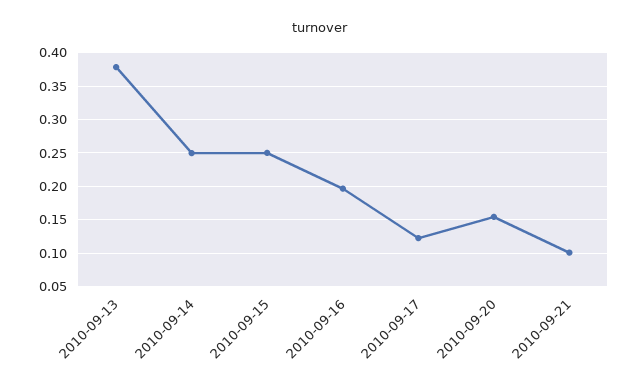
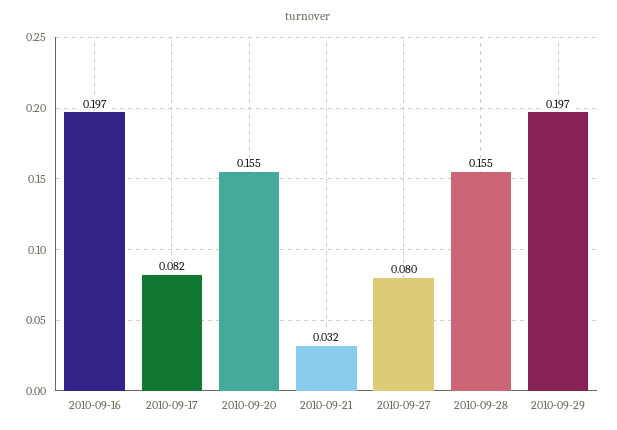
2010-09-13: 0.38 -> none
2010-09-14: 0.25 -> none
2010-09-15: 0.25 -> none
2010-09-17: 0.12 -> 0.082
2010-09-21: 0.1 -> 0.032
2010-09-27: none -> 0.08
2010-09-28: none -> 0.155
2010-09-29: none -> 0.197

